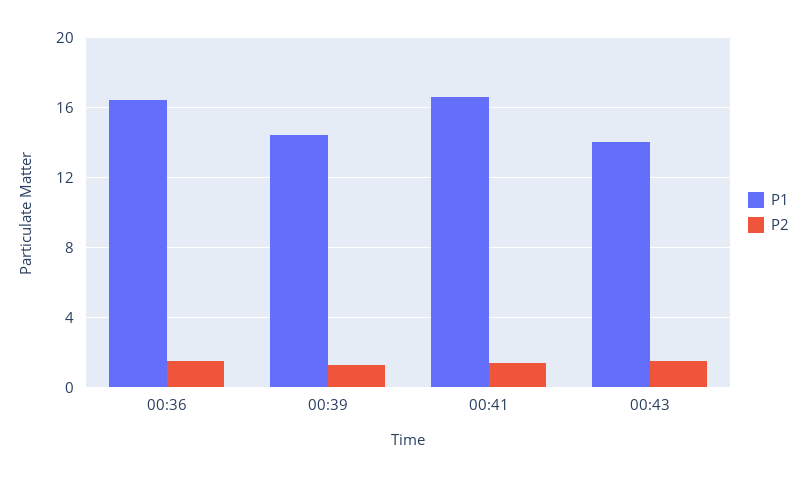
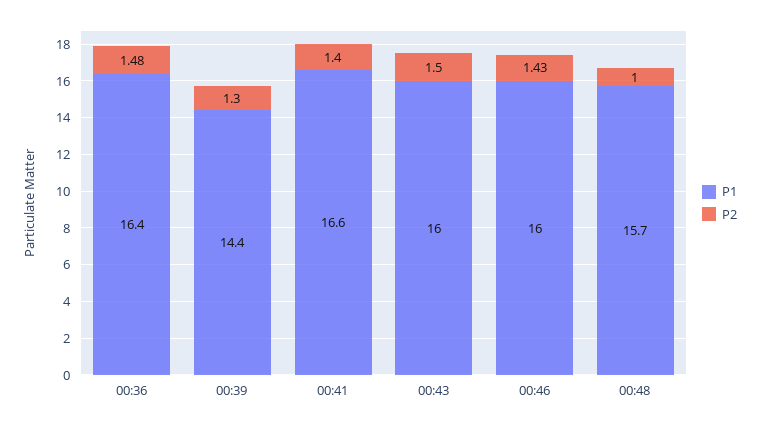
P1, 00:43: 14 -> 16
P1, 00:46: none -> 16
P2, 00:46: none -> 1.43
P1, 00:48: none -> 15.7
P2, 00:48: none -> 1

